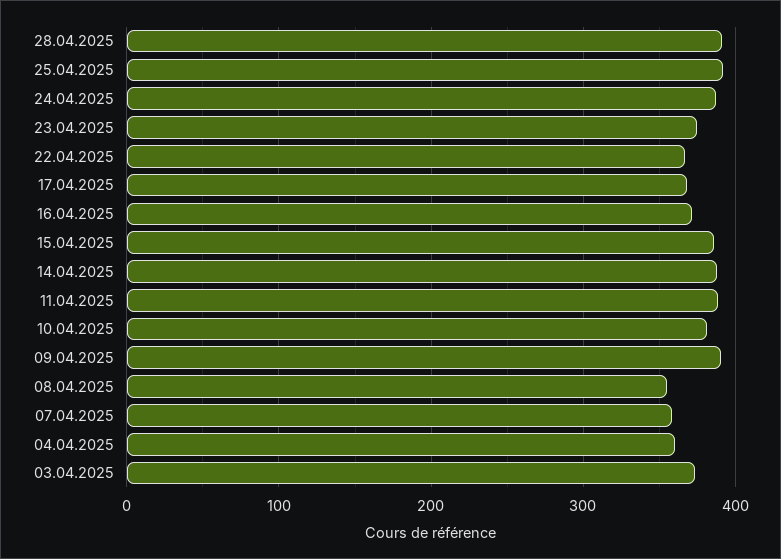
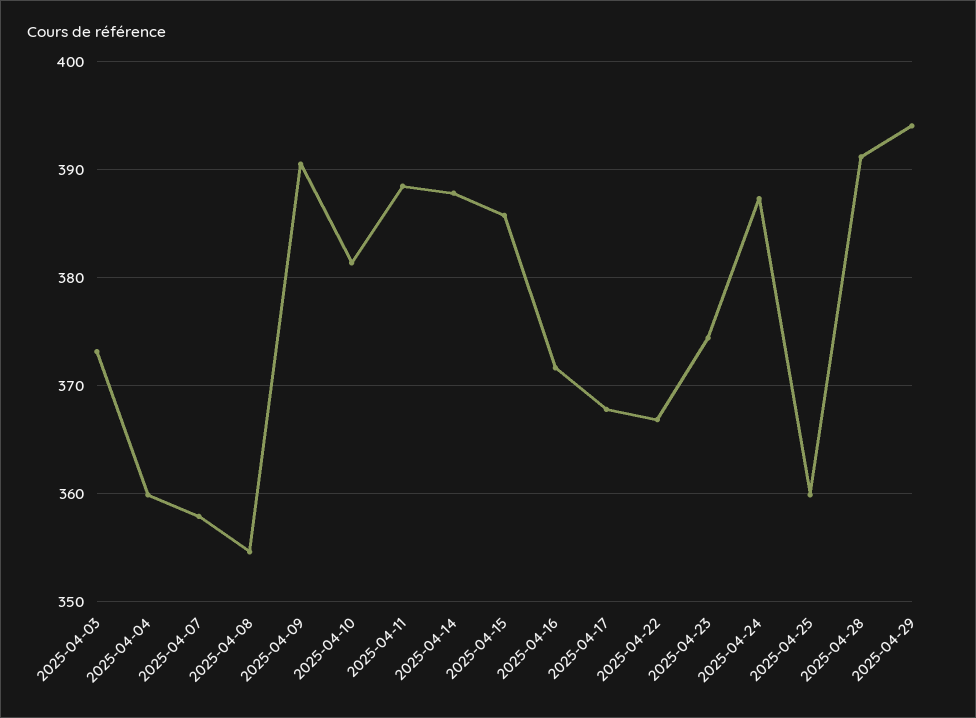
25.04.2025: 390 -> 360
2025-04-29: none -> 394

